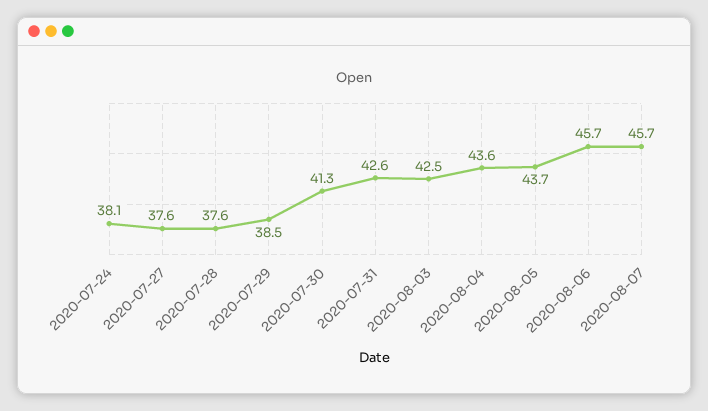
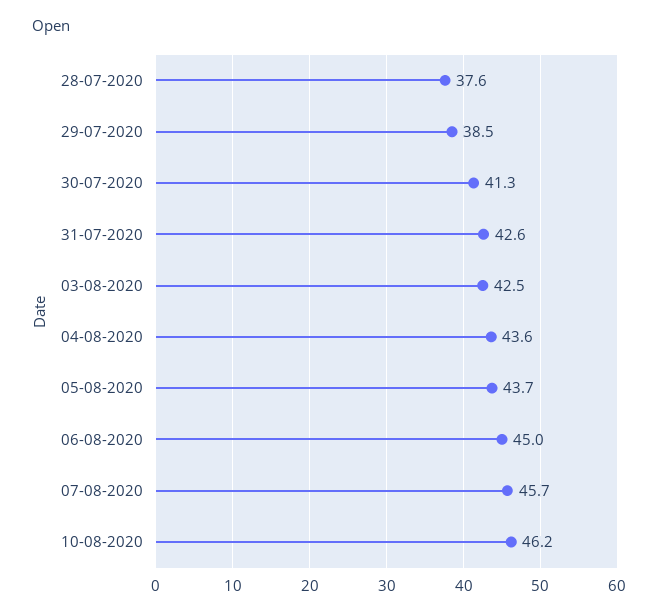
2020-07-24: 38.1 -> none
2020-07-27: 37.6 -> none
2020-08-06: 45.7 -> 45
10-08-2020: none -> 46.2

